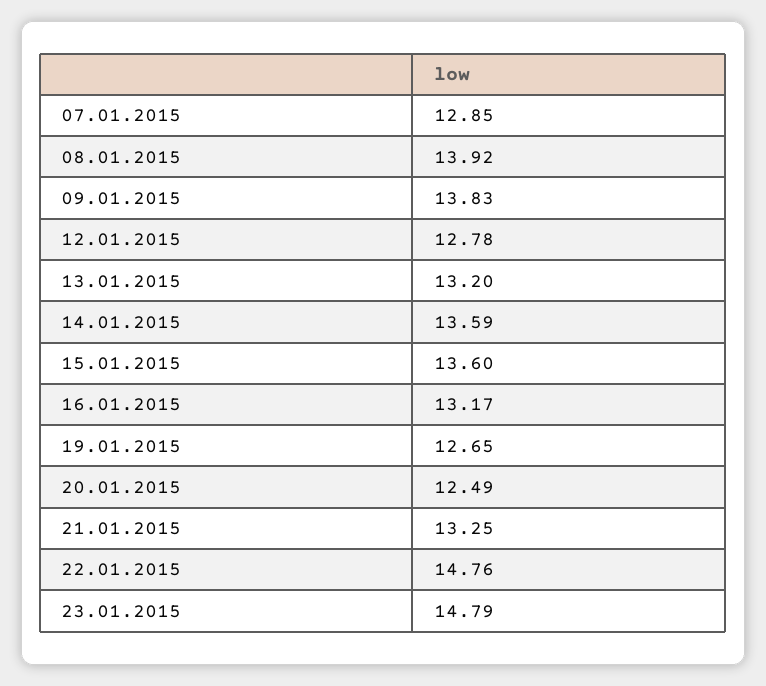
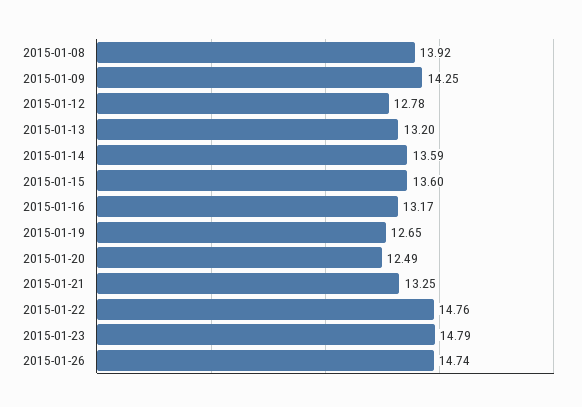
07.01.2015: 12.85 -> none
09.01.2015: 13.83 -> 14.25
2015-01-26: none -> 14.74

